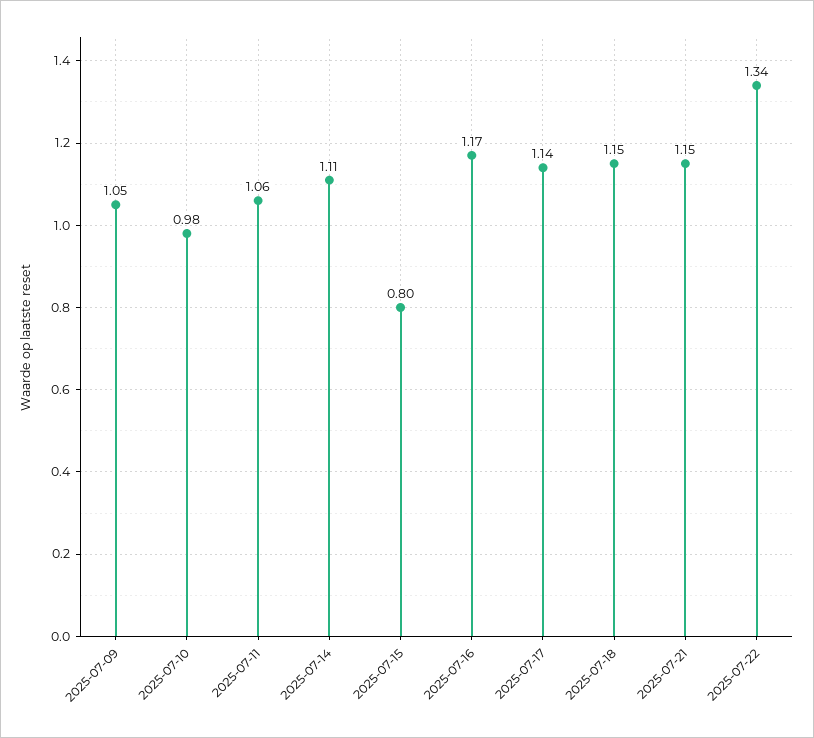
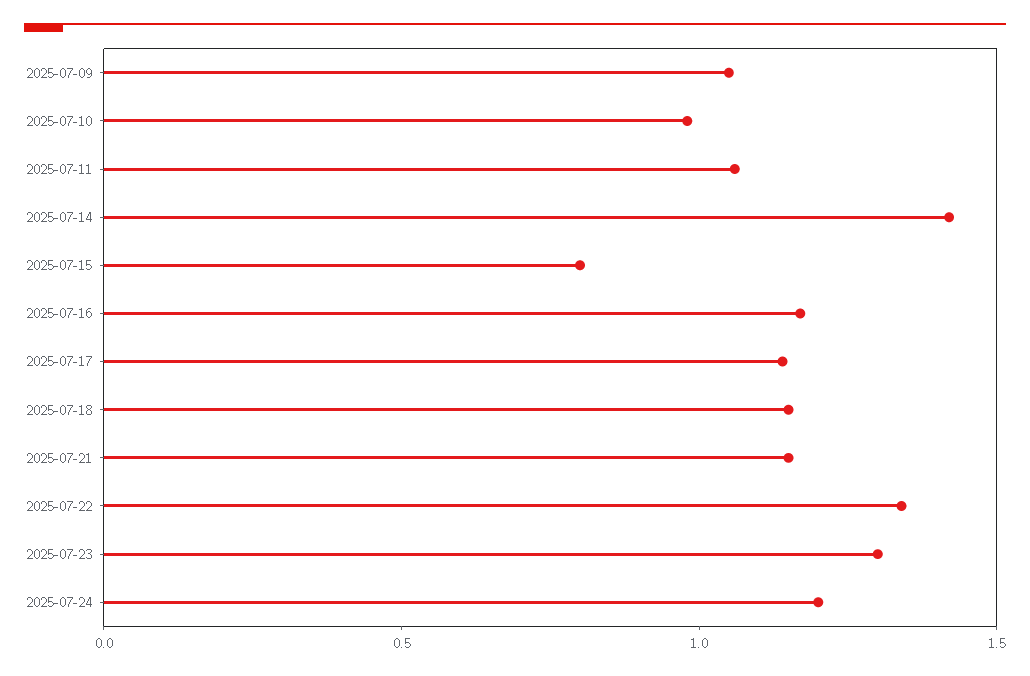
2025-07-14: 1.11 -> 1.4
2025-07-23: none -> 1.3
2025-07-24: none -> 1.2

